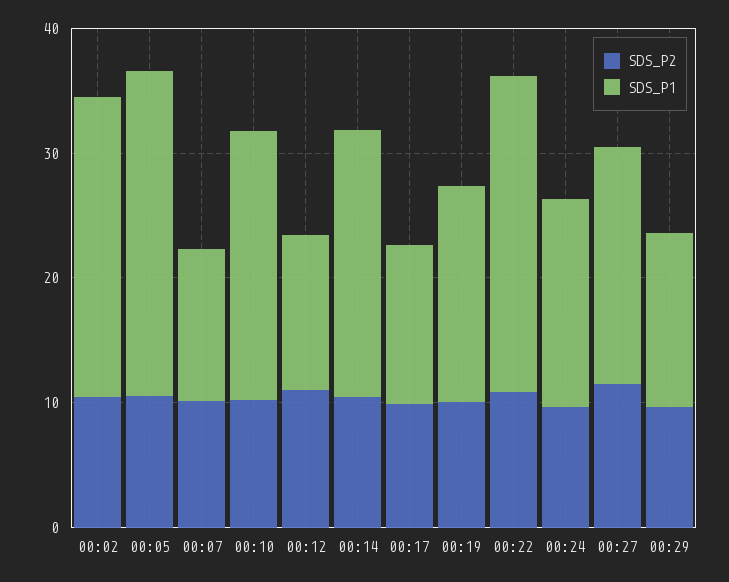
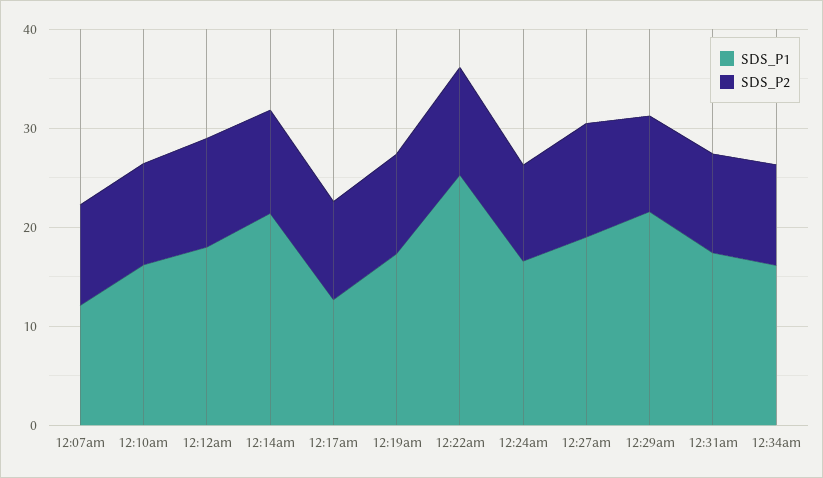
SDS_P2, 00:02: 10 -> none
SDS_P1, 00:02: 24 -> none
SDS_P2, 00:05: 10 -> none
SDS_P1, 00:05: 26 -> none
SDS_P1, 00:10: 22 -> 16
SDS_P1, 00:12: 12 -> 18
SDS_P1, 00:29: 14 -> 22
SDS_P1, 12:31am: none -> 18
SDS_P2, 12:31am: none -> 10
SDS_P1, 12:34am: none -> 16
SDS_P2, 12:34am: none -> 10

